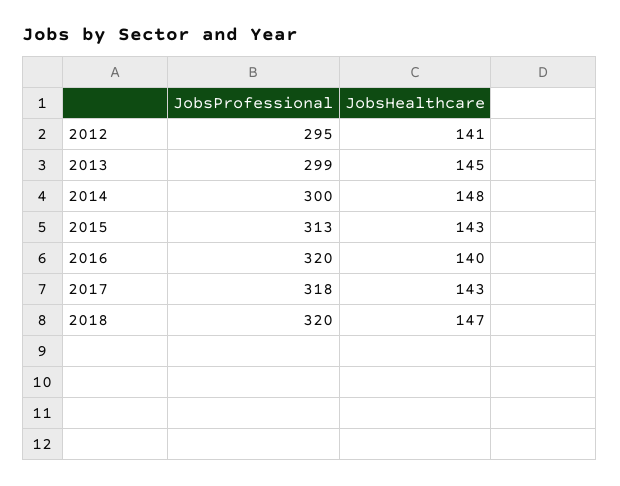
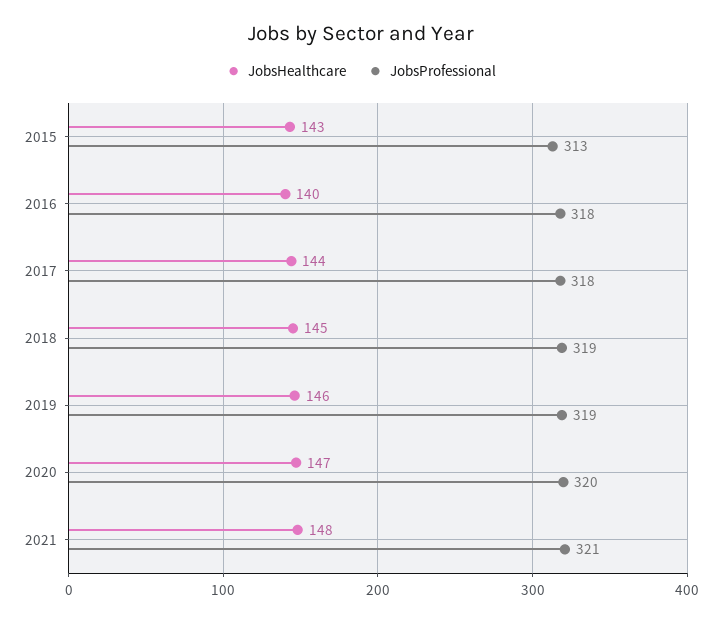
JobsProfessional, 2012: 295 -> none
JobsHealthcare, 2012: 141 -> none
JobsProfessional, 2013: 299 -> none
JobsHealthcare, 2013: 145 -> none
JobsProfessional, 2014: 300 -> none
JobsHealthcare, 2014: 148 -> none
JobsProfessional, 2016: 320 -> 318
JobsHealthcare, 2017: 143 -> 144
JobsProfessional, 2018: 320 -> 319
JobsHealthcare, 2018: 147 -> 145
JobsHealthcare, 2019: none -> 146
JobsProfessional, 2019: none -> 319
JobsHealthcare, 2020: none -> 147
JobsProfessional, 2020: none -> 320
JobsHealthcare, 2021: none -> 148
JobsProfessional, 2021: none -> 321

